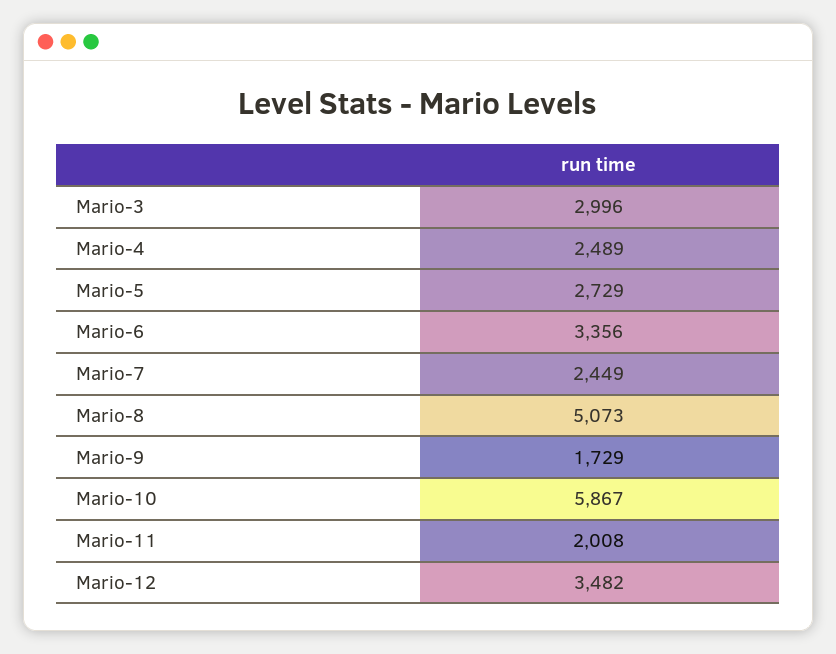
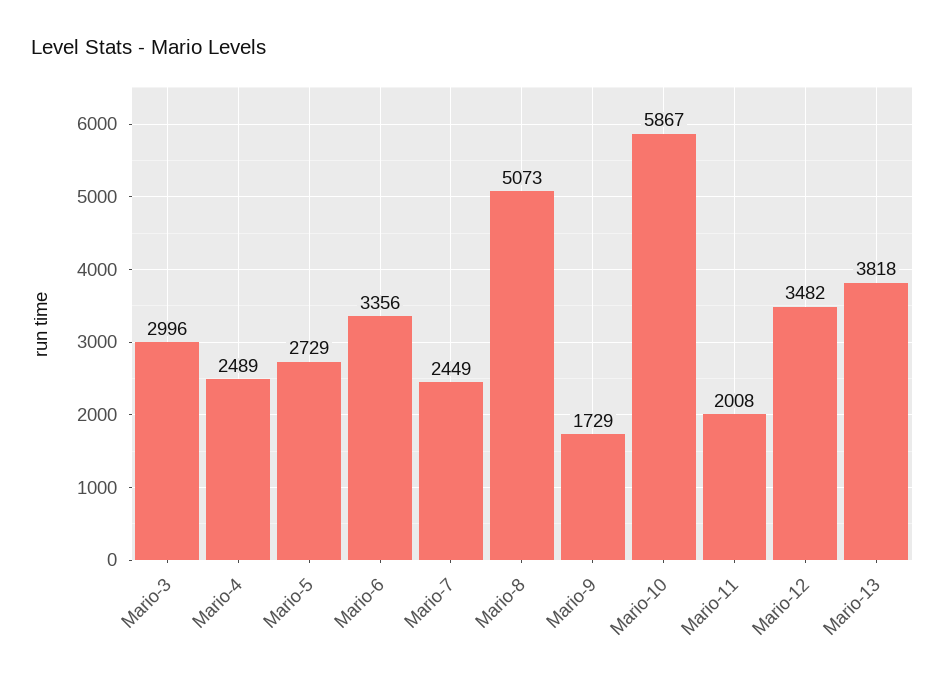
Mario-13: none -> 3818

